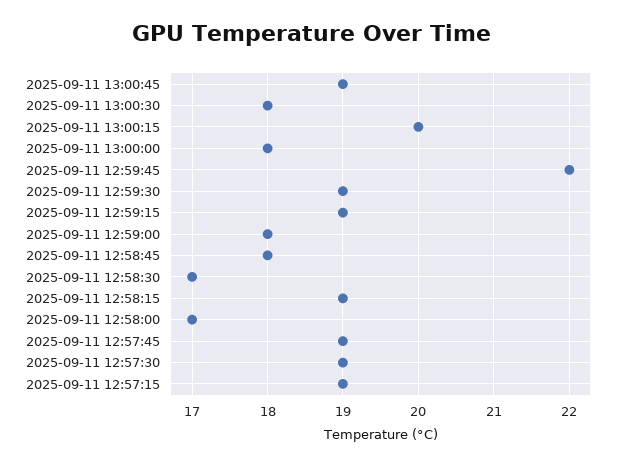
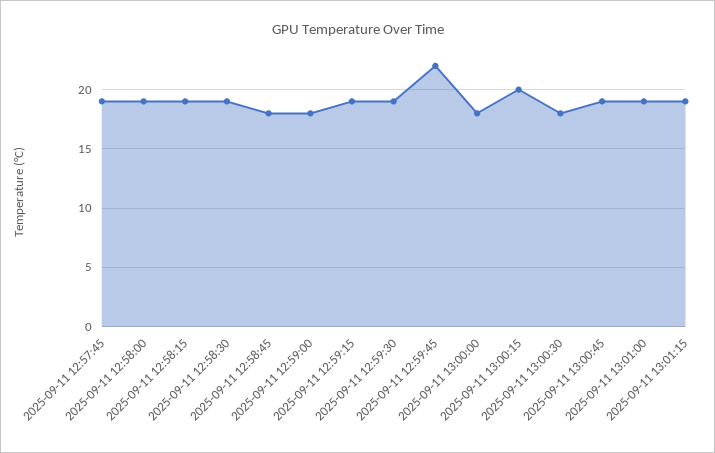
2025-09-11 12:58:30: 17 -> 19
2025-09-11 12:58:00: 17 -> 19
2025-09-11 12:57:30: 19 -> none
2025-09-11 12:57:15: 19 -> none
2025-09-11 13:01:00: none -> 19
2025-09-11 13:01:15: none -> 19

